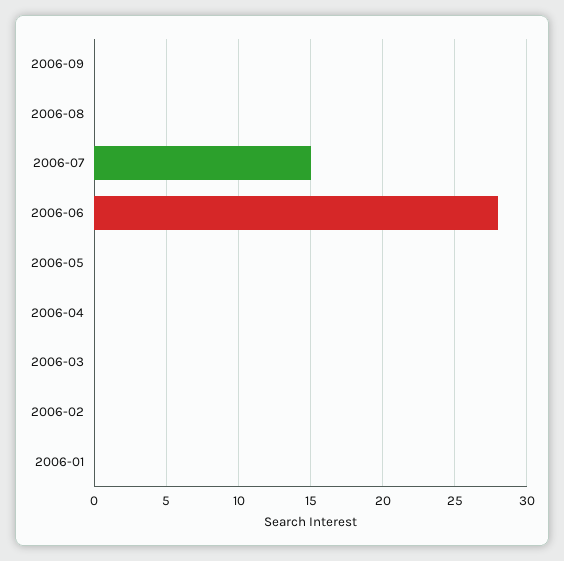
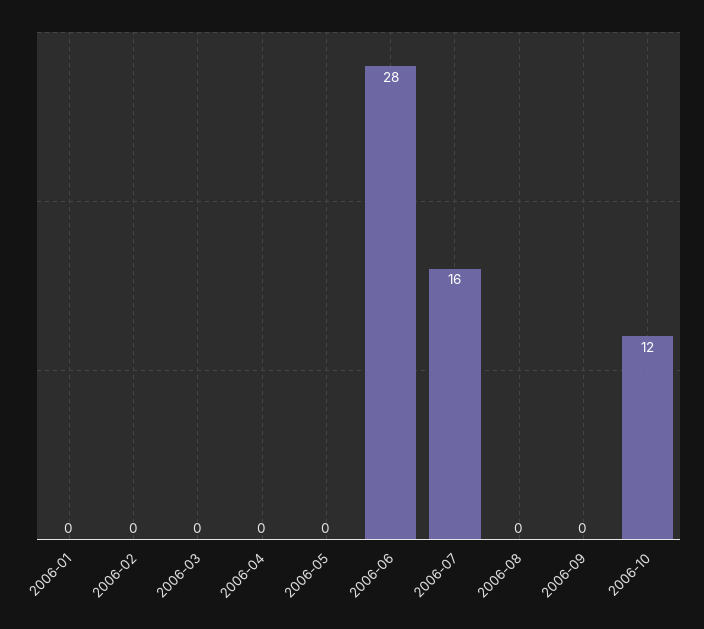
2006-07: 15 -> 16
2006-10: none -> 12

